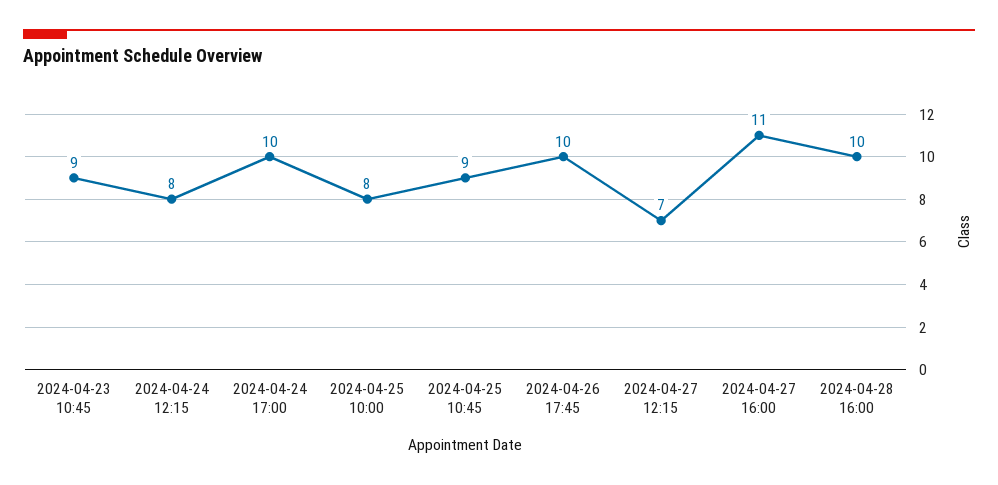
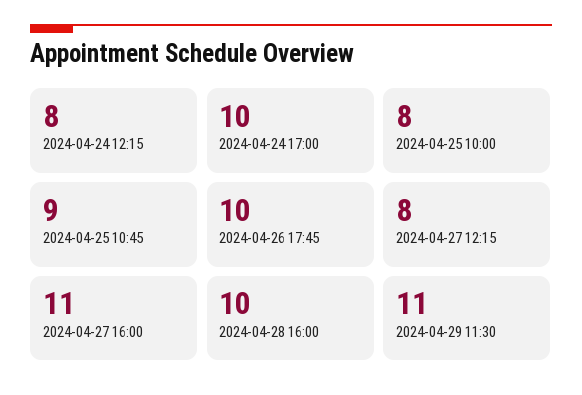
2024-04-23 10:45: 9 -> none
2024-04-27 12:15: 7 -> 8
2024-04-29 11:30: none -> 11

